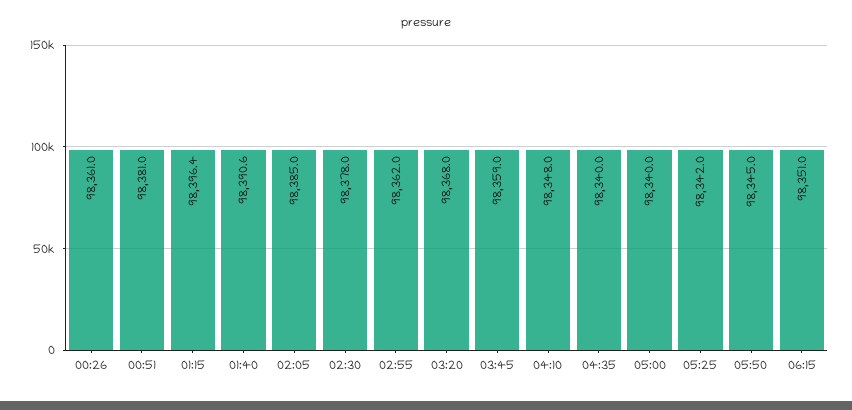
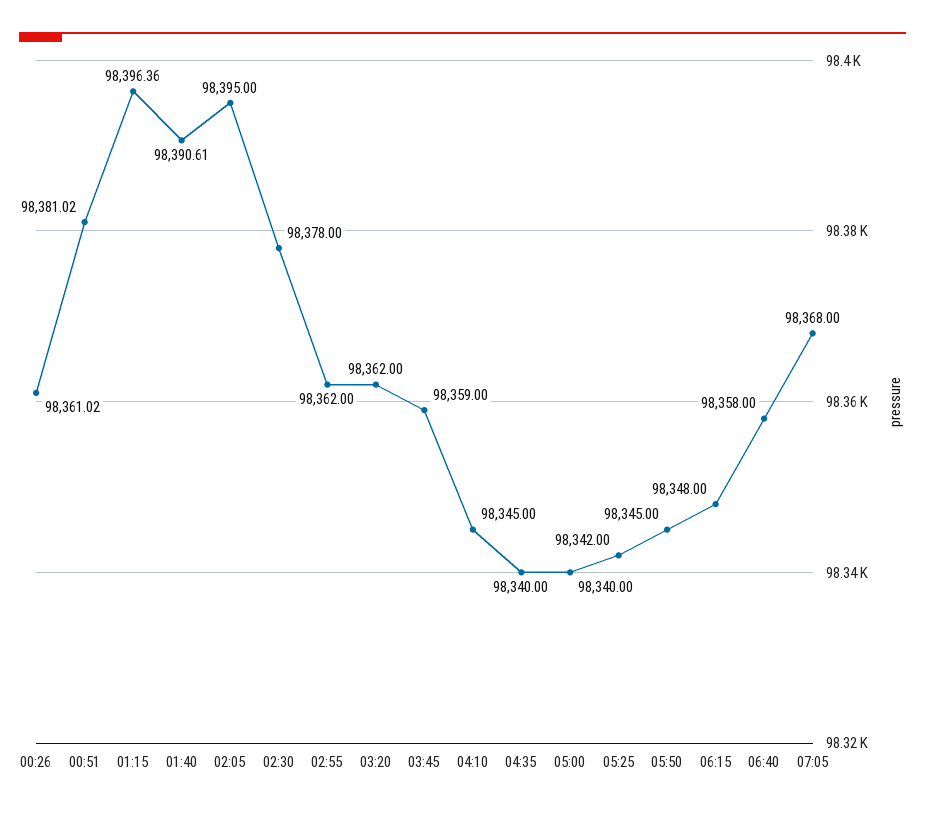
02:05: 98385 -> 98395
03:20: 98368 -> 98362
04:10: 98348 -> 98345
06:15: 98351 -> 98348
06:40: none -> 98358
07:05: none -> 98368

